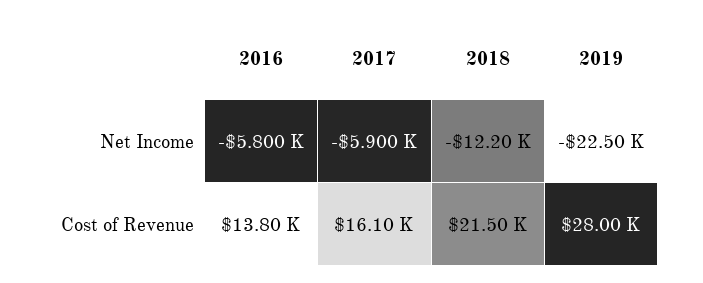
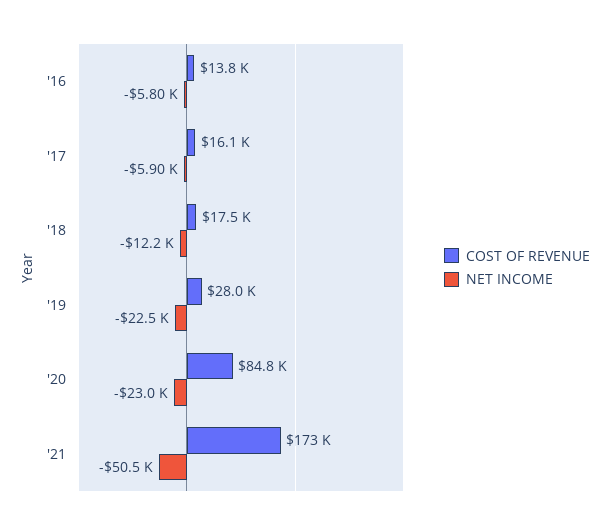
Cost of Revenue, 2018: 21500 -> 17500
Cost of Revenue, '20: none -> 84800
Net Income, '20: none -> -23000
Cost of Revenue, '21: none -> 173000
Net Income, '21: none -> -50500

